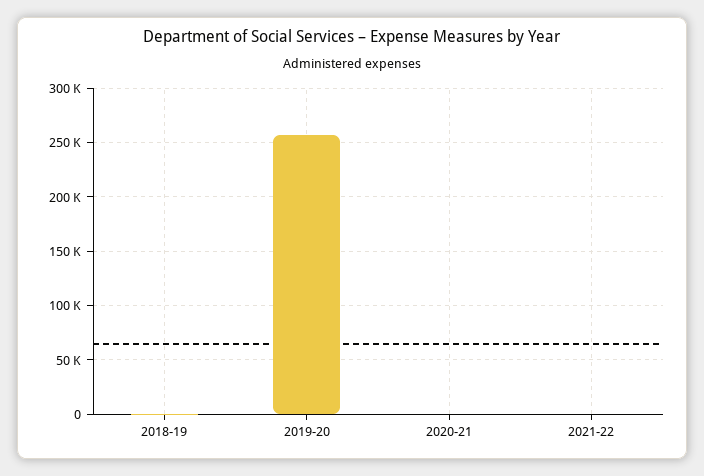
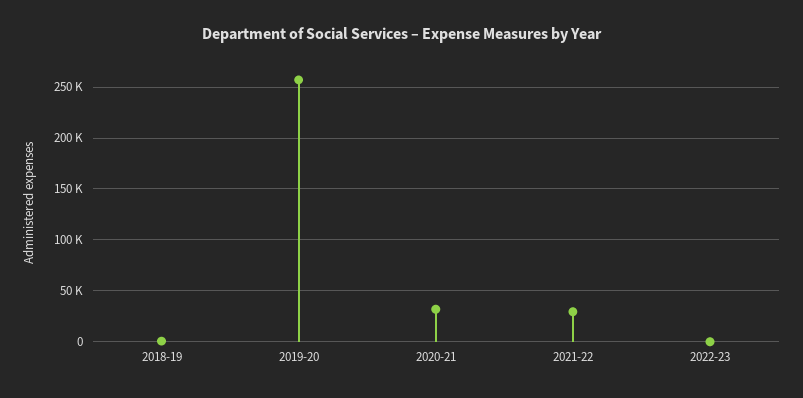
2020-21: 0 -> 30000
2021-22: 0 -> 30000
2022-23: none -> 0

